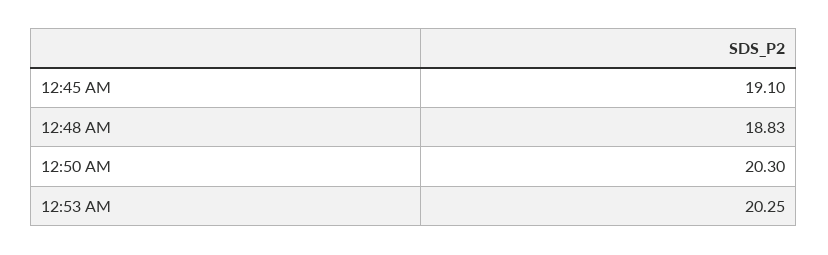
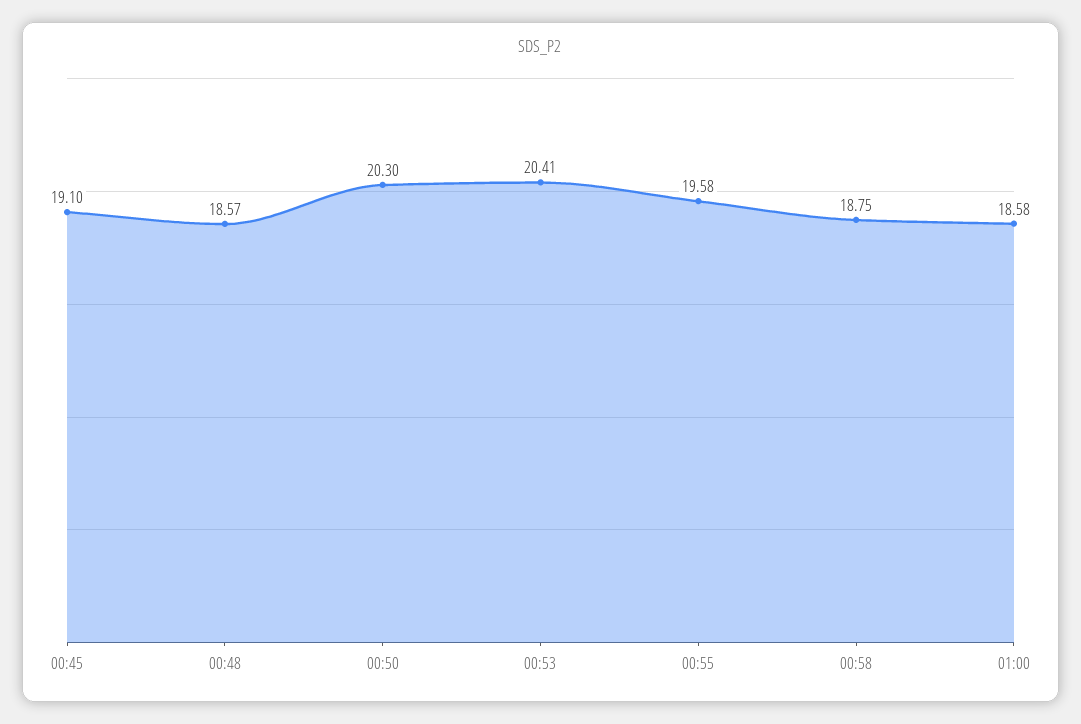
12:48 AM: 18.83 -> 18.57
12:53 AM: 20.25 -> 20.41
00:55: none -> 19.58
00:58: none -> 18.75
01:00: none -> 18.58

